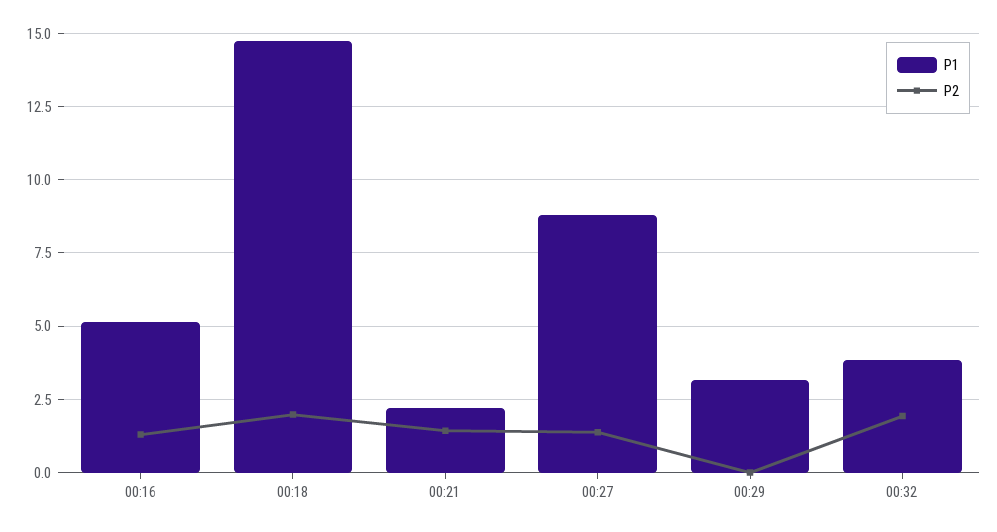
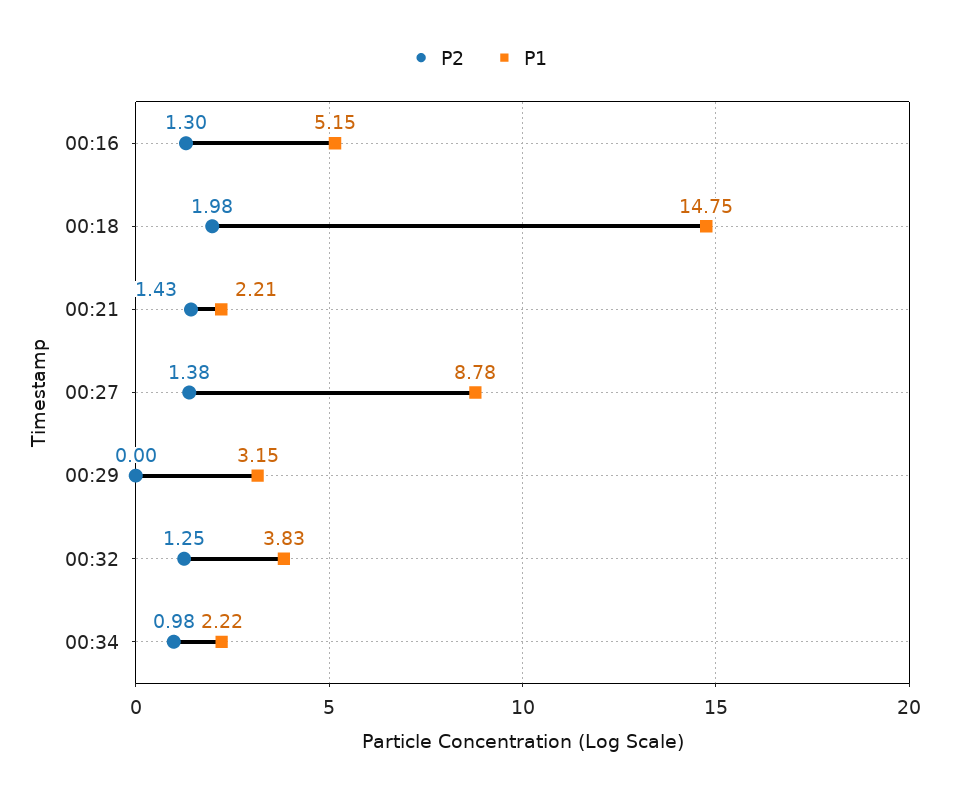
P2, 00:32: 2 -> 1.25
P2, 00:34: none -> 0.98
P1, 00:34: none -> 2.22

